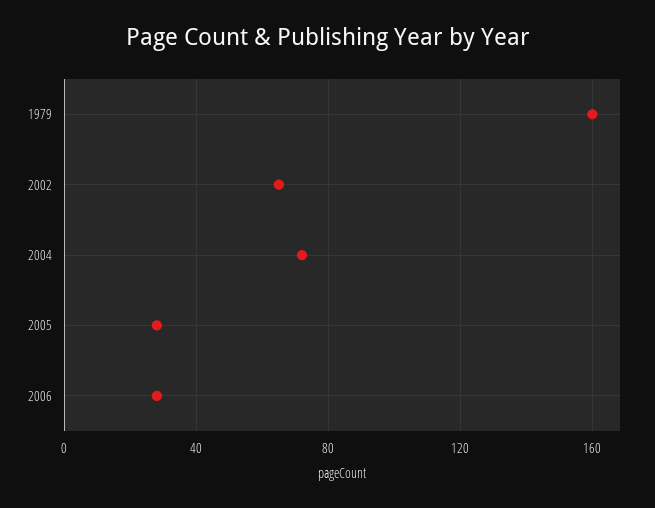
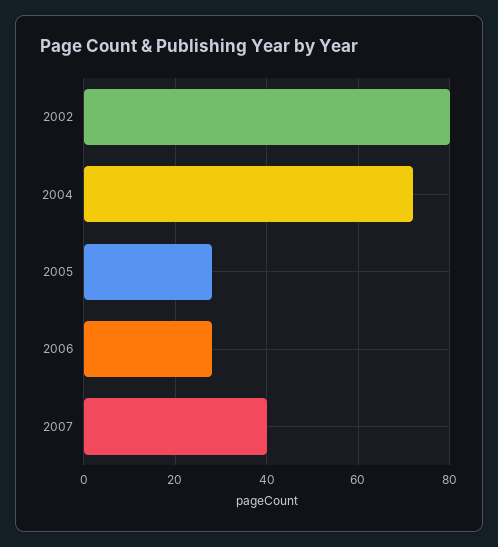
1979: 160 -> none
2002: 65 -> 80
2007: none -> 40

